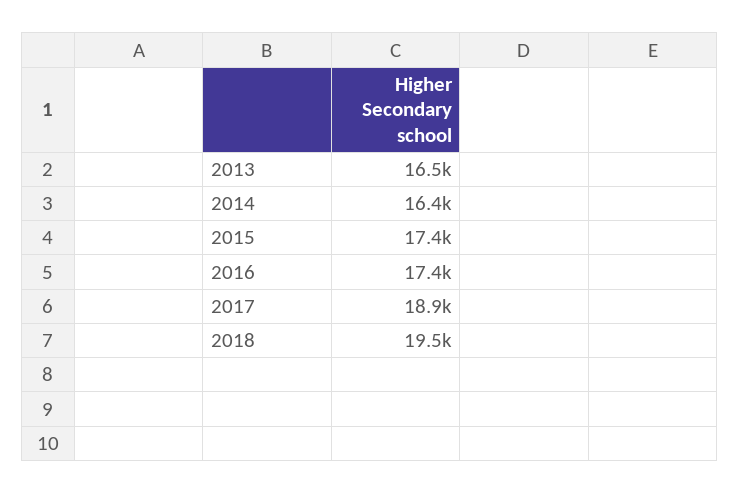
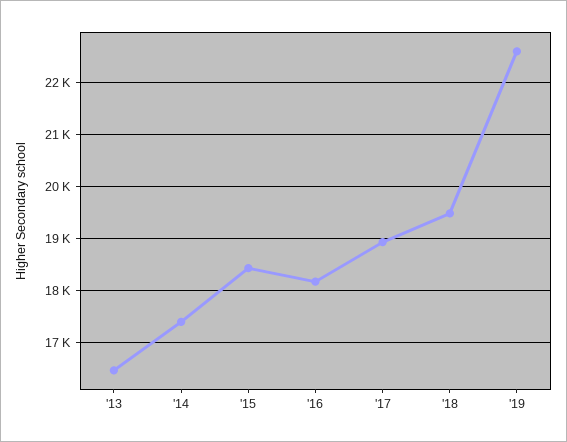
2014: 16400 -> 17400
2015: 17400 -> 18400
2016: 17400 -> 18200
'19: none -> 22600

